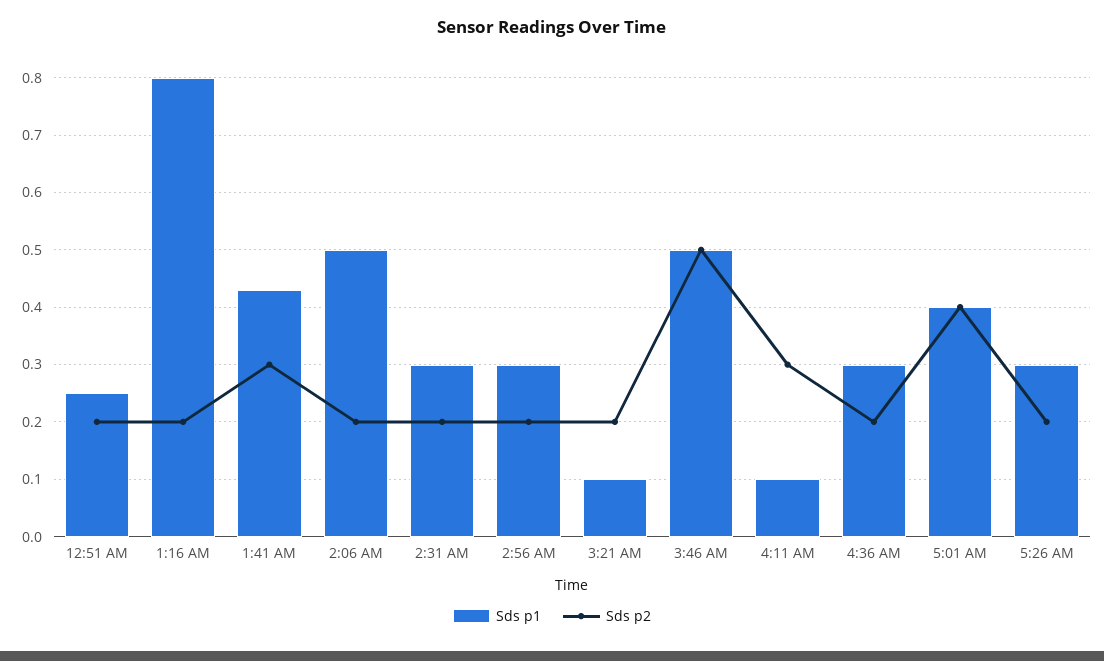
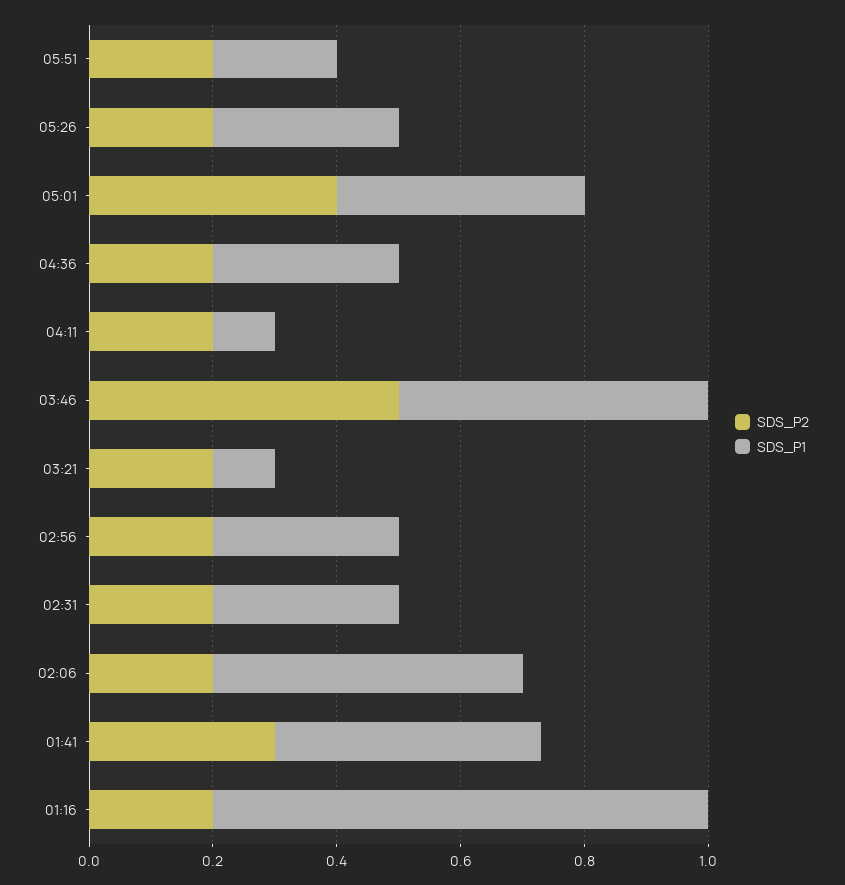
Sds p1, 12:51 AM: 0.25 -> none
Sds p2, 12:51 AM: 0.2 -> none
Sds p2, 4:11 AM: 0.3 -> 0.2
Sds p2, 05:51: none -> 0.2
Sds p1, 05:51: none -> 0.2

